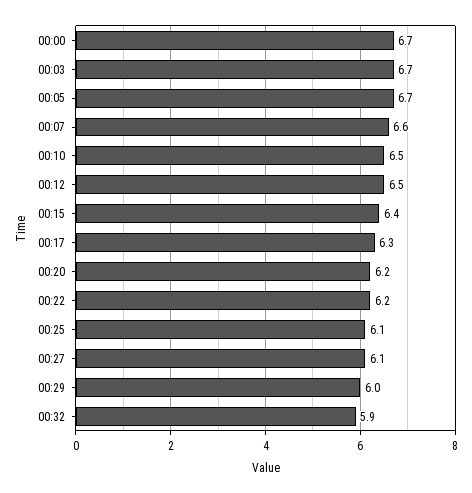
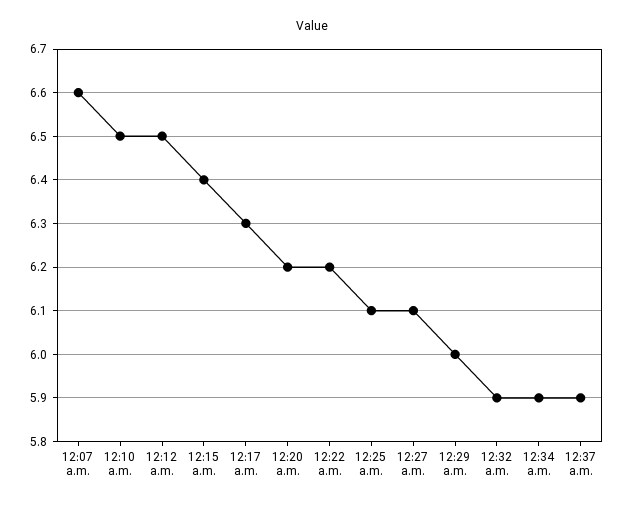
00:00: 6.7 -> none
00:03: 6.7 -> none
00:05: 6.7 -> none
12:34 a.m.: none -> 5.9
12:37 a.m.: none -> 5.9

